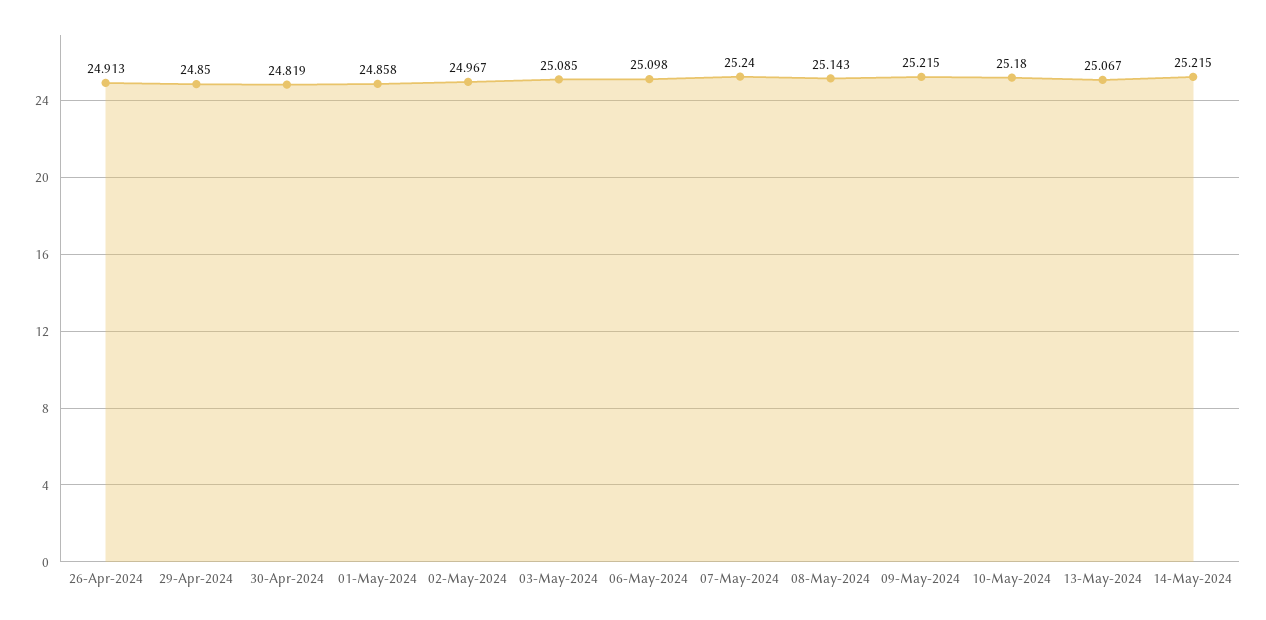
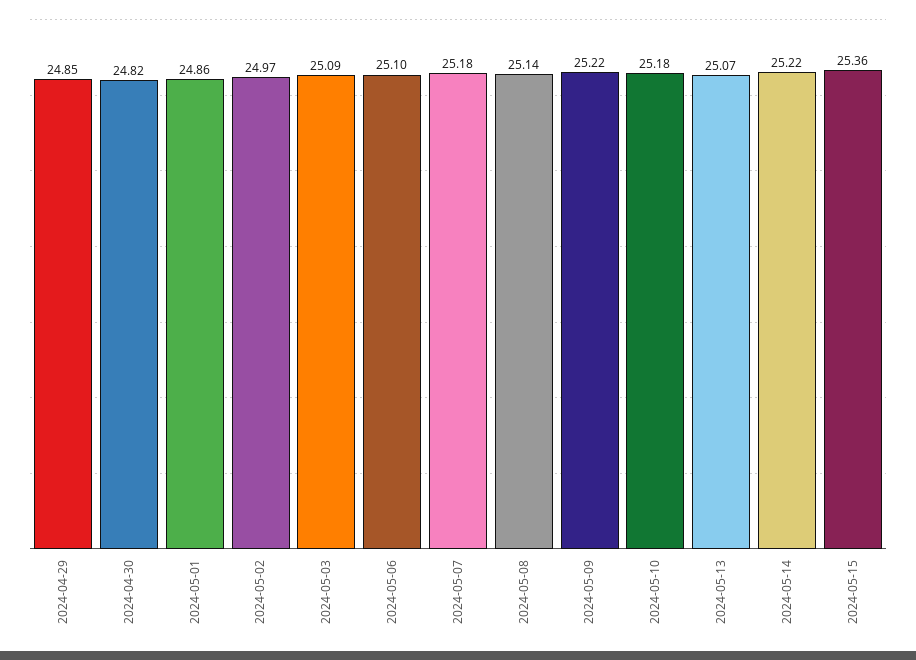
26-Apr-2024: 24.913 -> none
07-May-2024: 25.24 -> 25.18
2024-05-15: none -> 25.36

